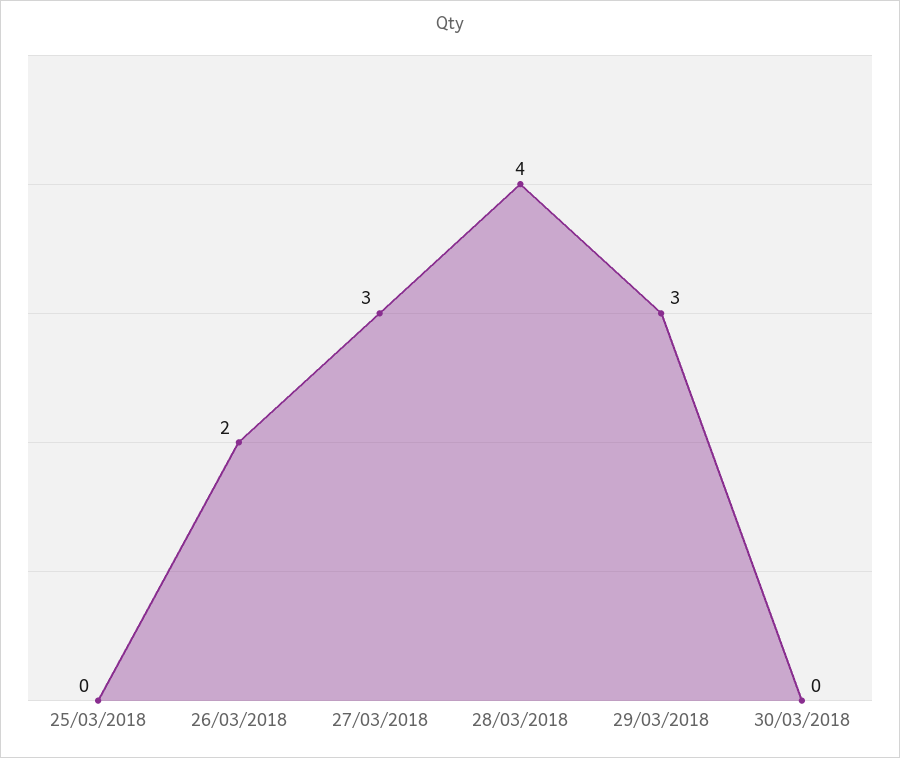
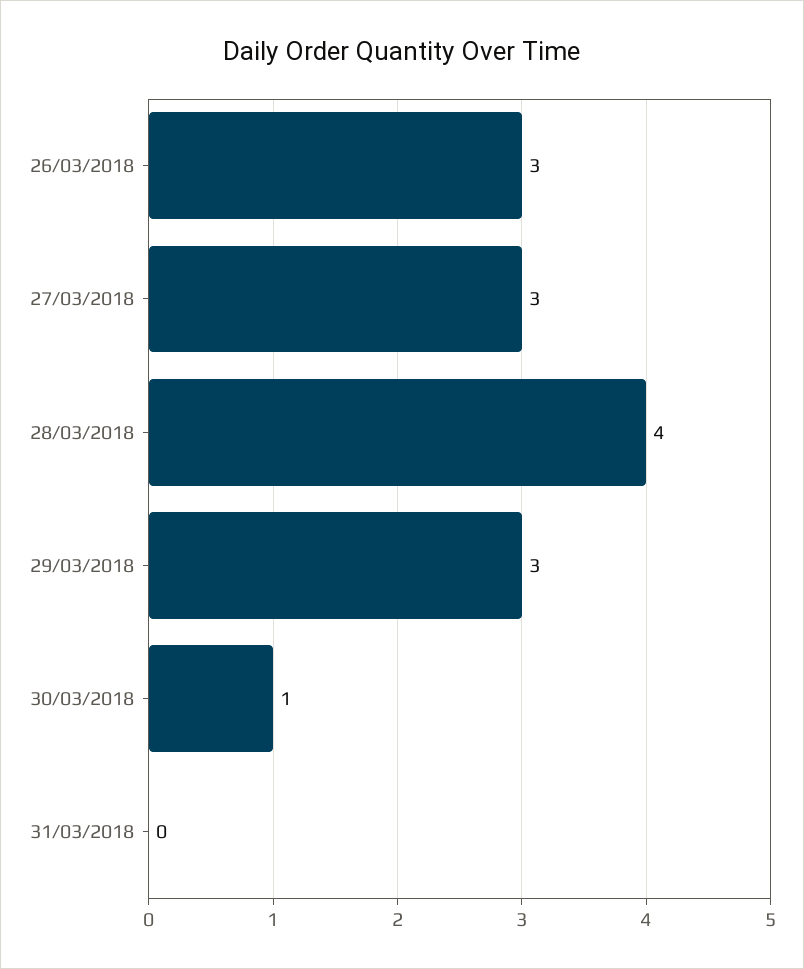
25/03/2018: 0 -> none
26/03/2018: 2 -> 3
30/03/2018: 0 -> 1
31/03/2018: none -> 0

